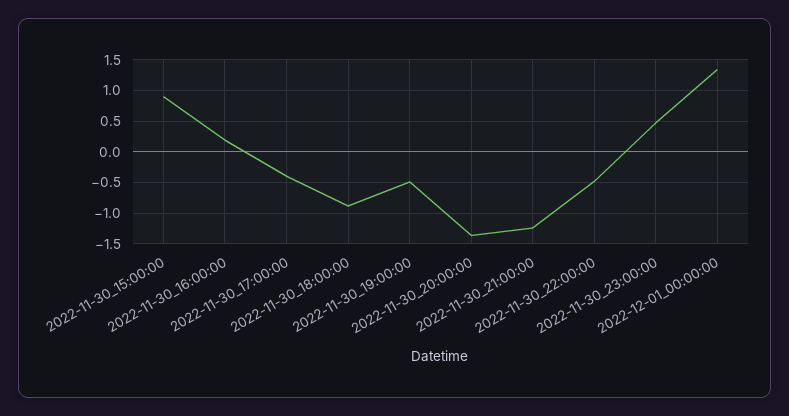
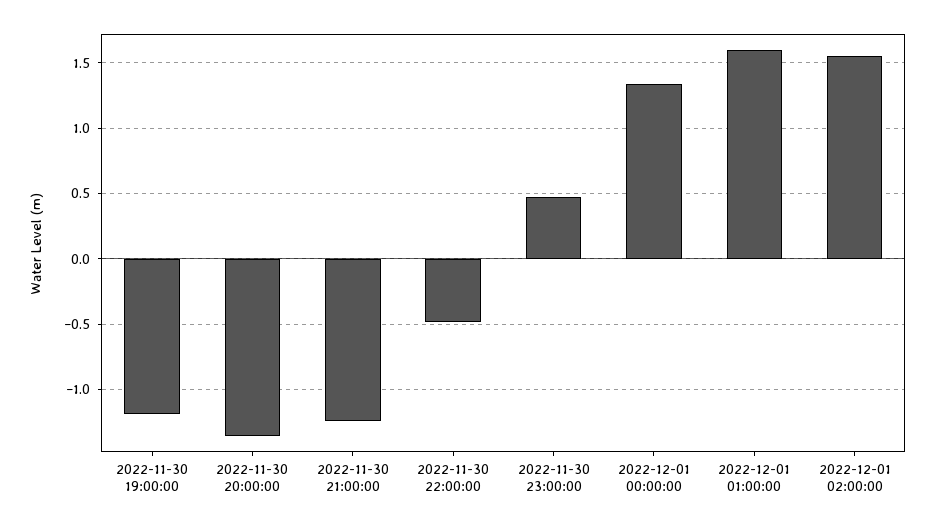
2022-11-30_15:00:00: 0.9 -> none
2022-11-30_16:00:00: 0.2 -> none
2022-11-30_17:00:00: -0.4 -> none
2022-11-30_18:00:00: -0.9 -> none
2022-11-30_19:00:00: -0.5 -> -1.2
2022-12-01 01:00:00: none -> 1.6
2022-12-01 02:00:00: none -> 1.55

